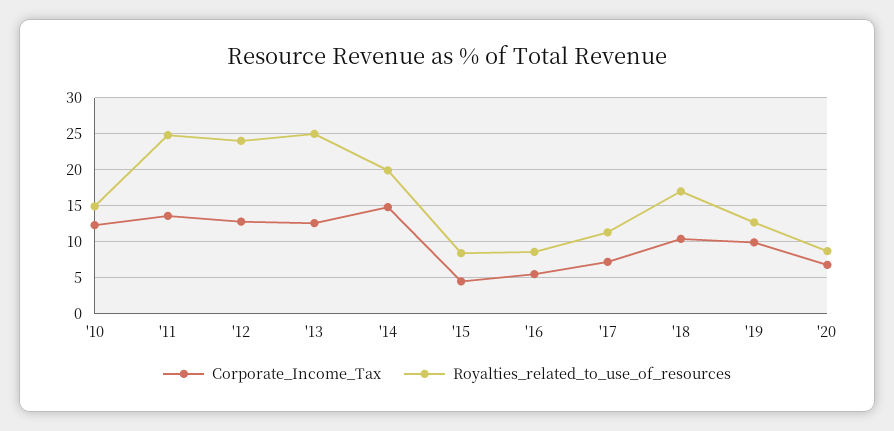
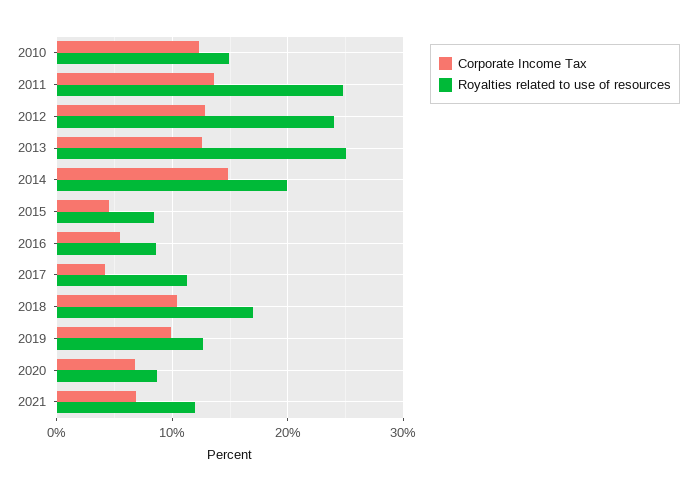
Corporate_Income_Tax, '17: 7 -> 4
Corporate_Income_Tax, 2021: none -> 7
Royalties_related_to_use_of_resources, 2021: none -> 12

